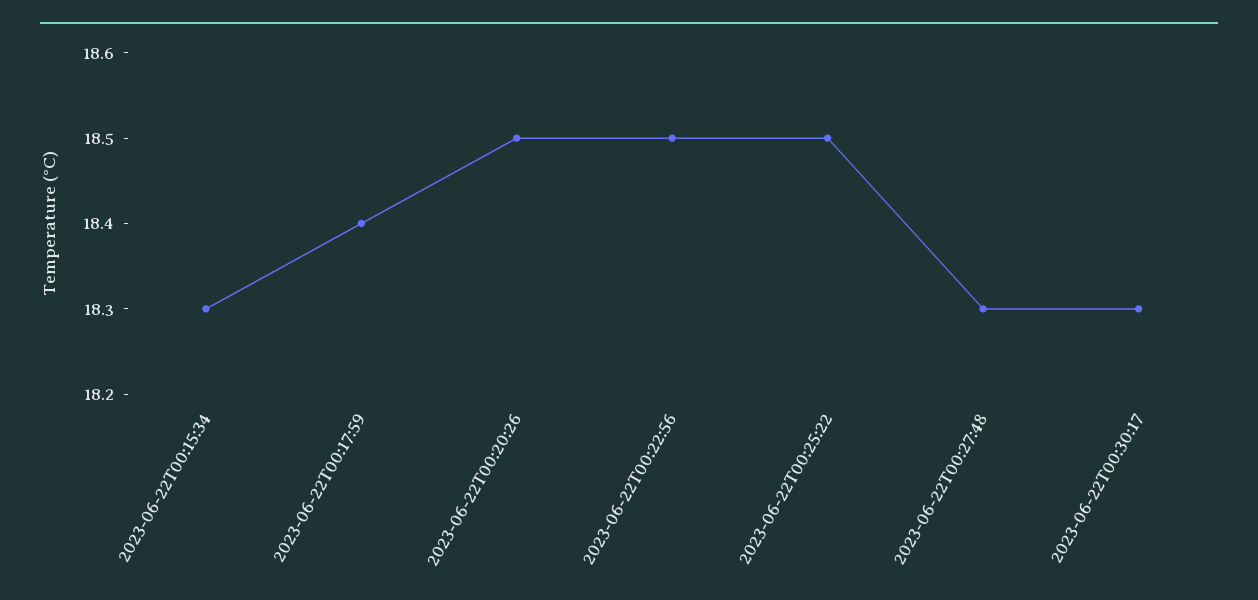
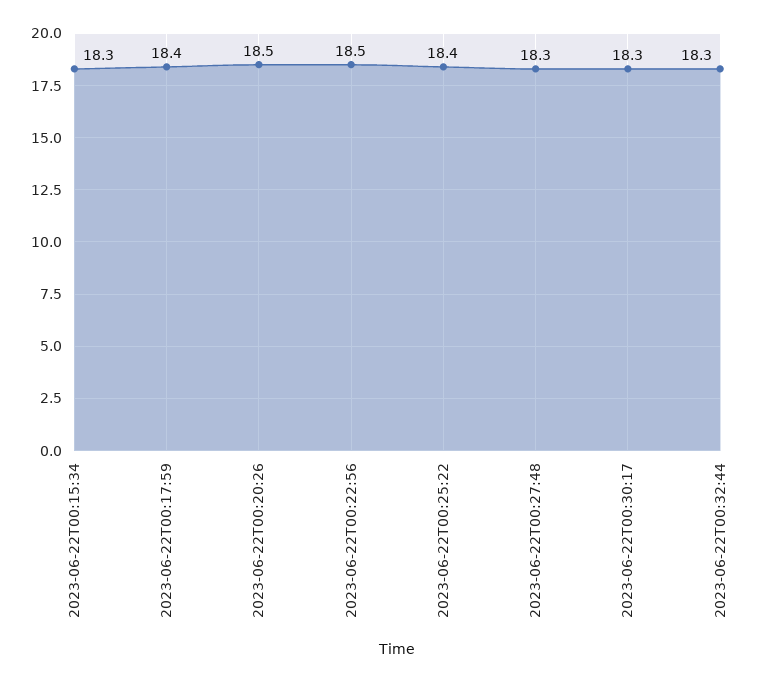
2023-06-22T00:25:22: 18.5 -> 18.4
2023-06-22T00:32:44: none -> 18.3

